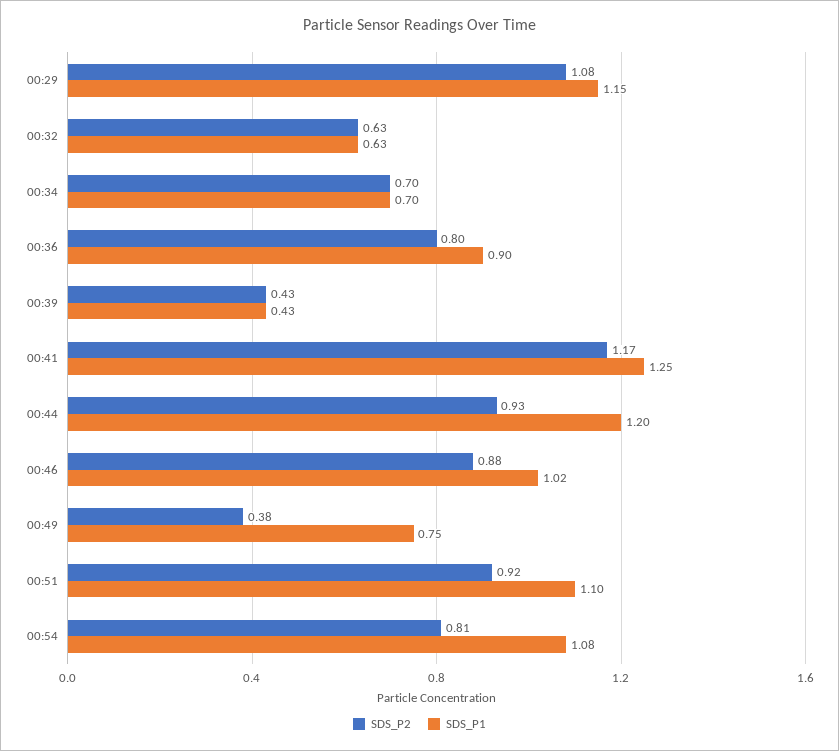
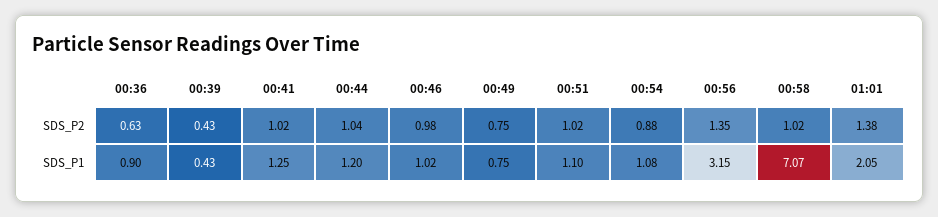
SDS_P2, 00:29: 1.08 -> none
SDS_P1, 00:29: 1.15 -> none
SDS_P2, 00:32: 0.63 -> none
SDS_P1, 00:32: 0.63 -> none
SDS_P2, 00:34: 0.7 -> none
SDS_P1, 00:34: 0.7 -> none
SDS_P2, 00:36: 0.8 -> 0.63
SDS_P2, 00:41: 1.17 -> 1.02
SDS_P2, 00:44: 0.93 -> 1.04
SDS_P2, 00:46: 0.88 -> 0.98
SDS_P2, 00:49: 0.38 -> 0.75
SDS_P2, 00:51: 0.92 -> 1.02
SDS_P2, 00:54: 0.81 -> 0.88
SDS_P2, 00:56: none -> 1.35
SDS_P2, 00:58: none -> 1.02
SDS_P2, 01:01: none -> 1.38
SDS_P1, 00:56: none -> 3.15
SDS_P1, 00:58: none -> 7.07
SDS_P1, 01:01: none -> 2.05

